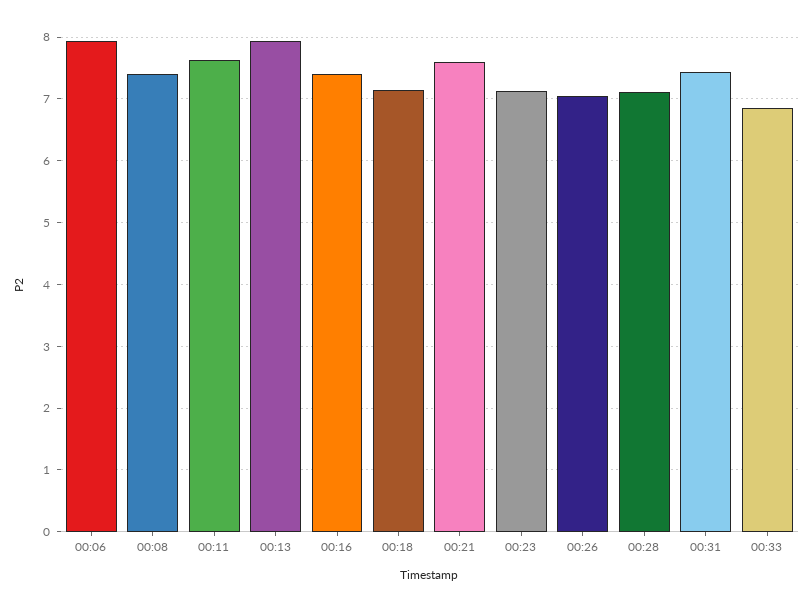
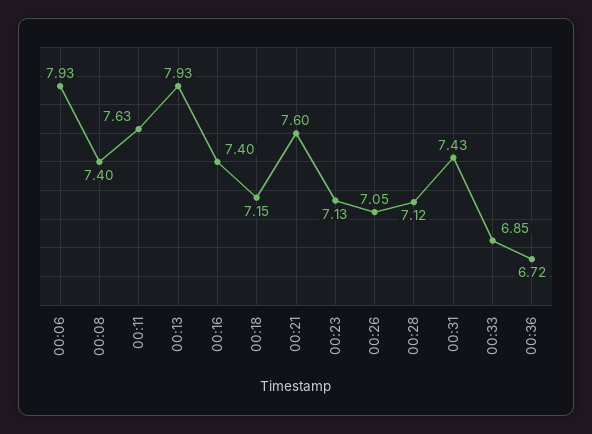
00:36: none -> 6.72

